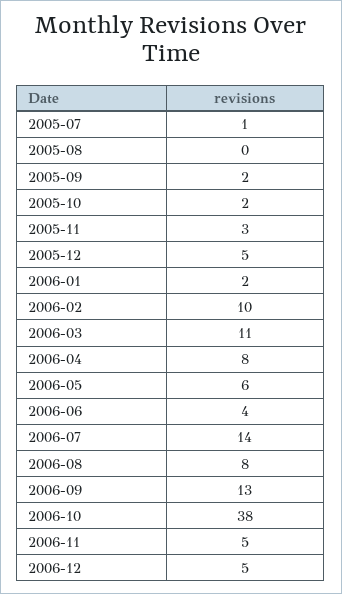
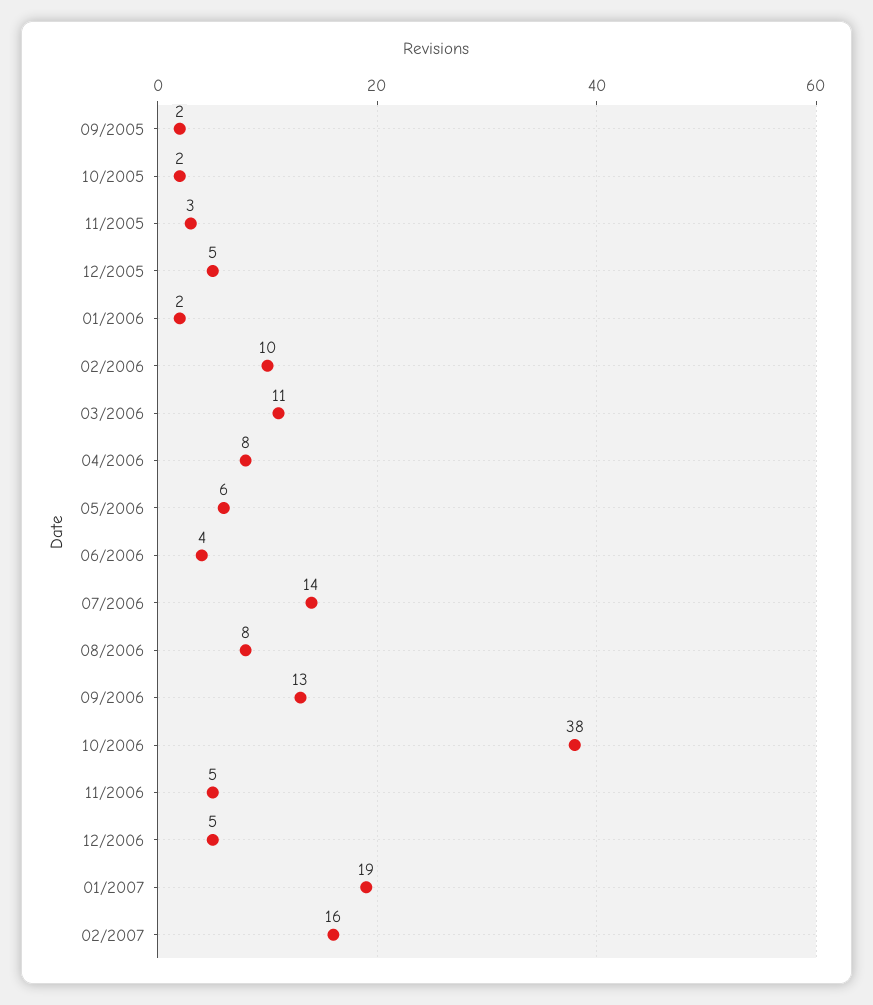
2005-07: 1 -> none
2005-08: 0 -> none
01/2007: none -> 19
02/2007: none -> 16

